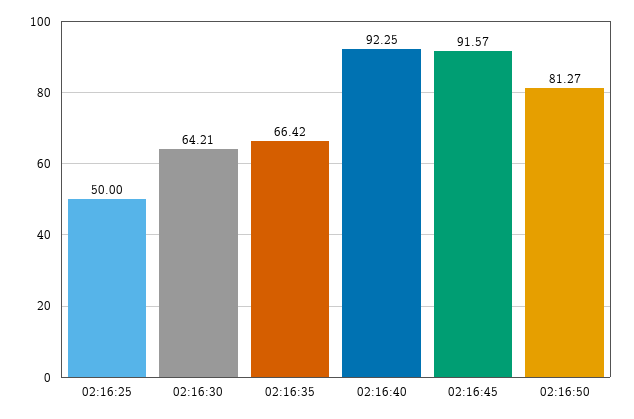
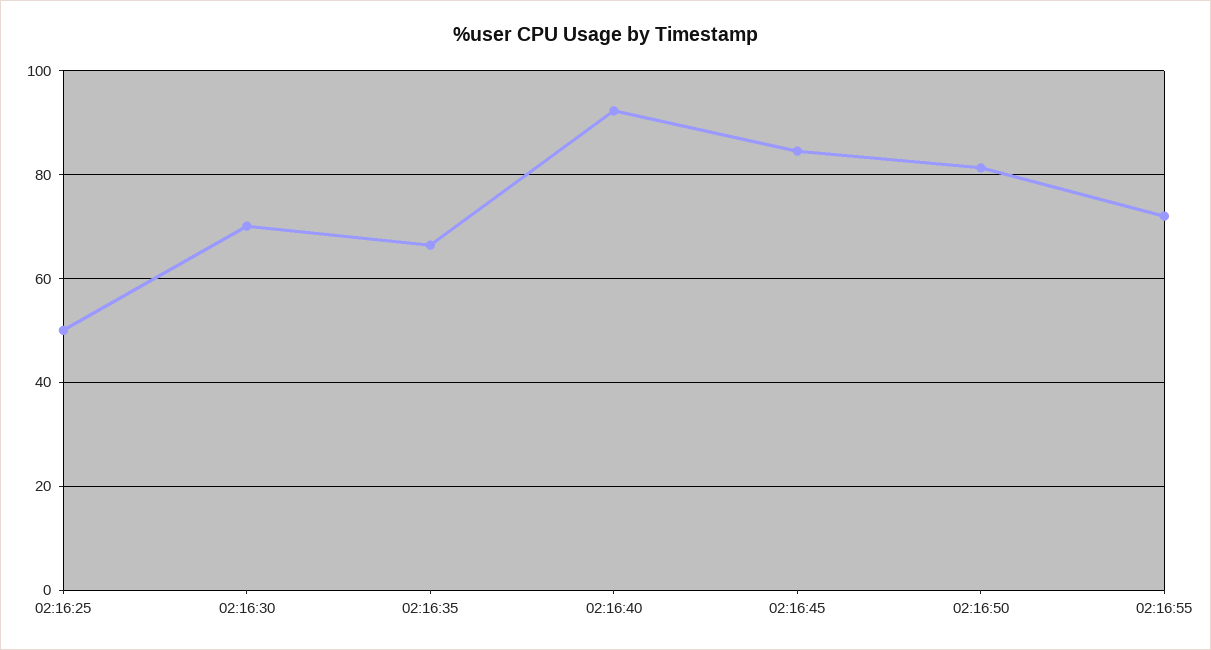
02:16:30: 64.21 -> 70
02:16:45: 91.57 -> 84
02:16:55: none -> 72

